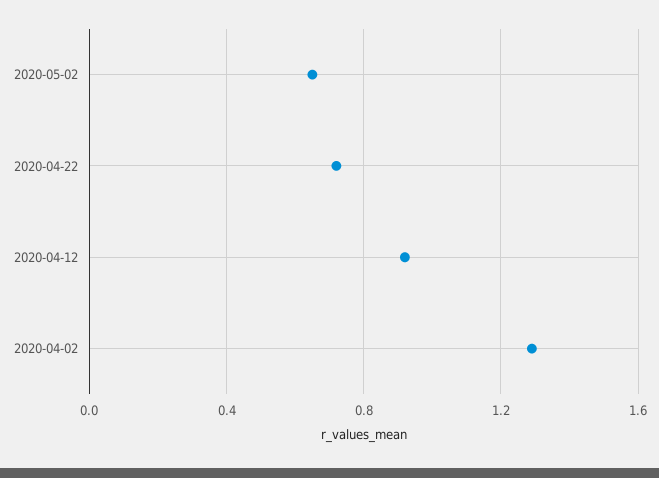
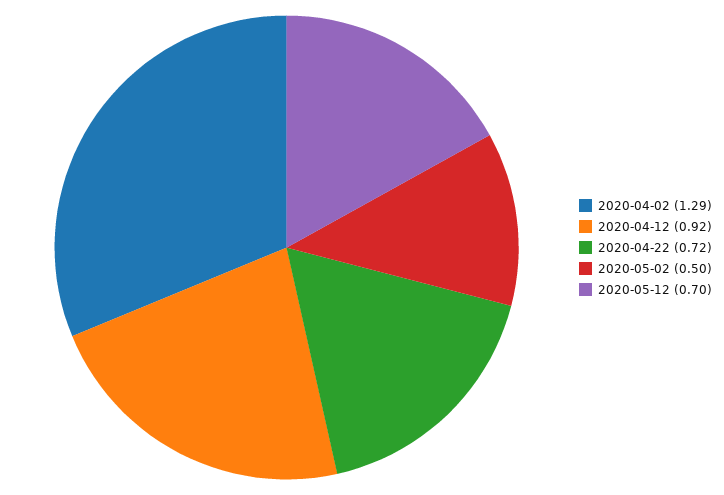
2020-05-02: 0.65 -> 0.5
2020-05-12: none -> 0.7

